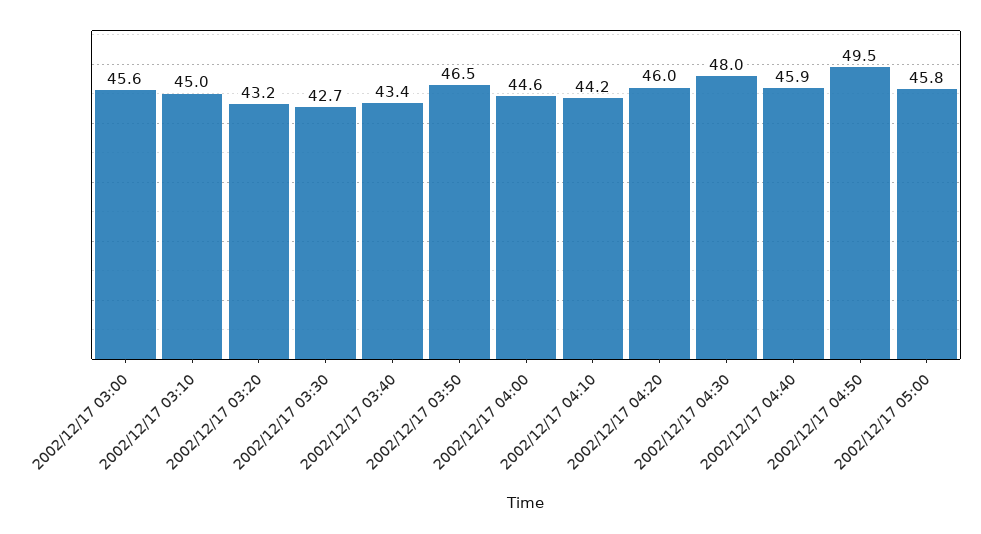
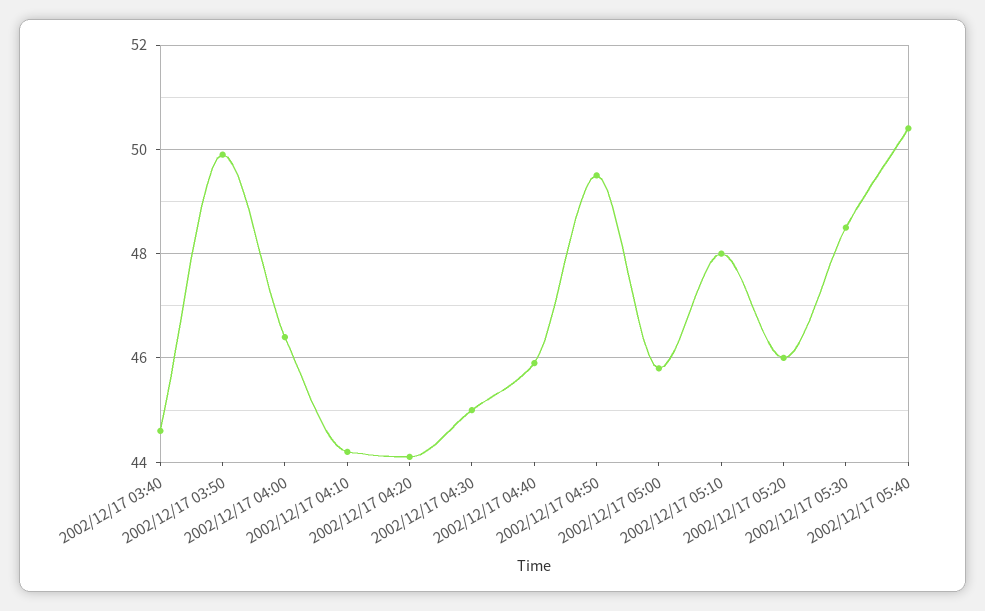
2002/12/17 03:00: 45.6 -> none
2002/12/17 03:10: 45 -> none
2002/12/17 03:20: 43.2 -> none
2002/12/17 03:30: 42.7 -> none
2002/12/17 03:40: 43.4 -> 44.5
2002/12/17 03:50: 46.5 -> 50
2002/12/17 04:00: 44.6 -> 46.5
2002/12/17 04:20: 46 -> 44
2002/12/17 04:30: 48 -> 45
2002/12/17 05:10: none -> 48
2002/12/17 05:20: none -> 46
2002/12/17 05:30: none -> 48.5
2002/12/17 05:40: none -> 50.5

